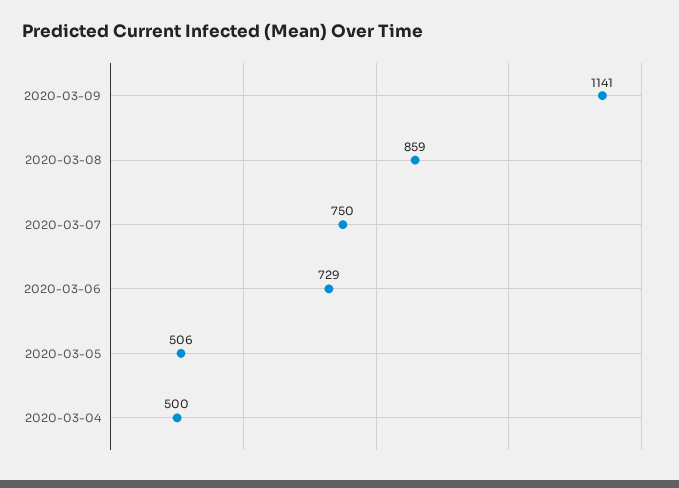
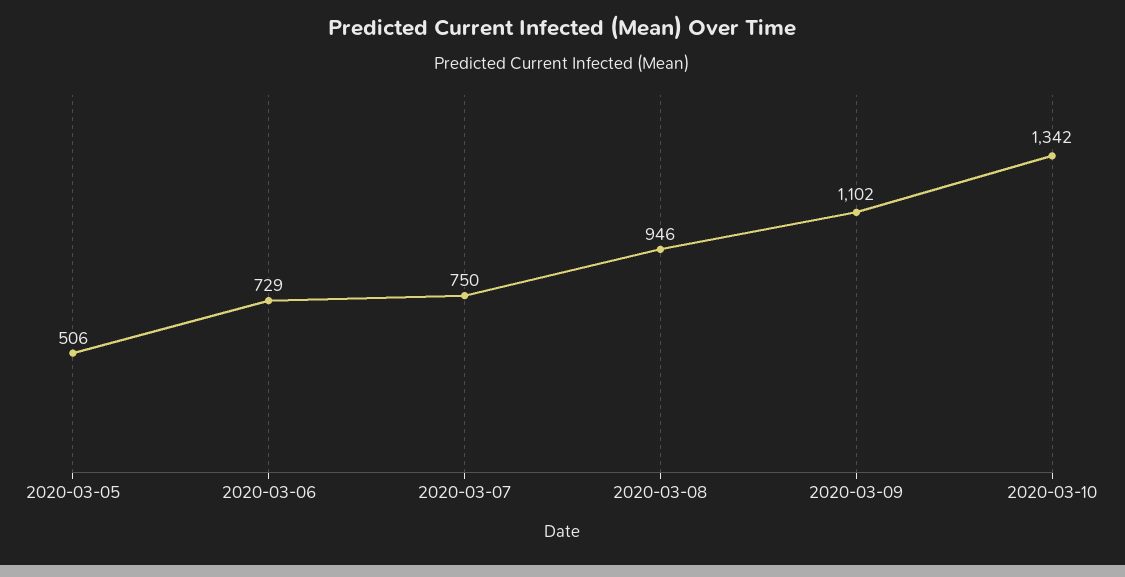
2020-03-09: 1141 -> 1102
2020-03-08: 859 -> 946
2020-03-04: 500 -> none
2020-03-10: none -> 1342

